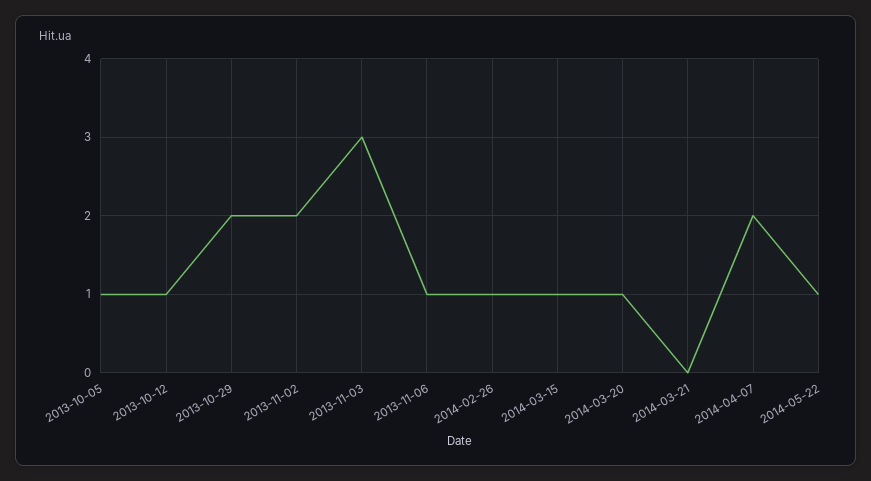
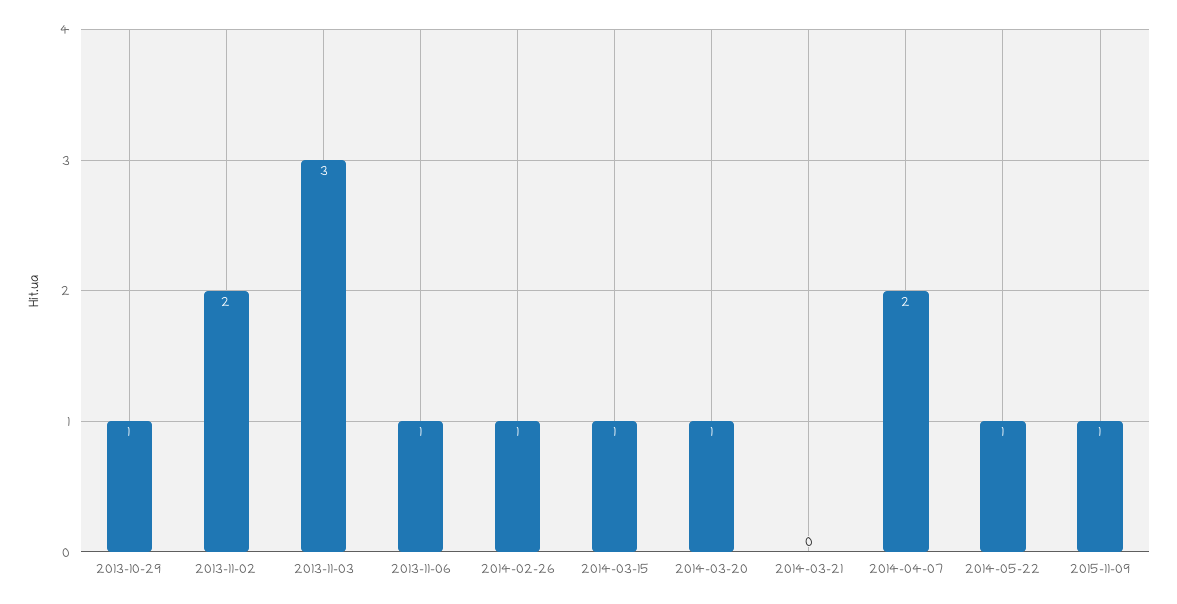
2013-10-05: 1 -> none
2013-10-12: 1 -> none
2013-10-29: 2 -> 1
2015-11-09: none -> 1

